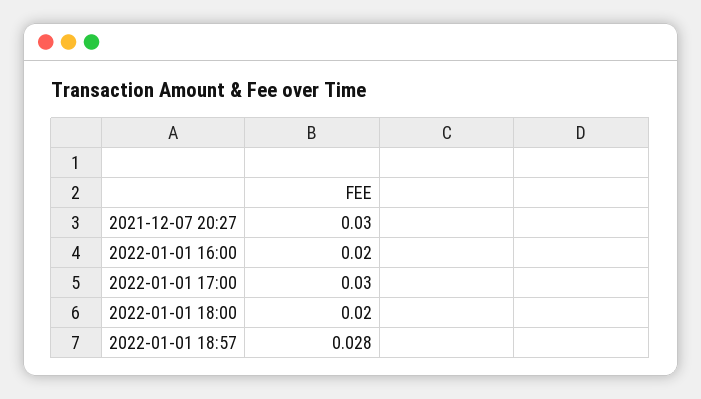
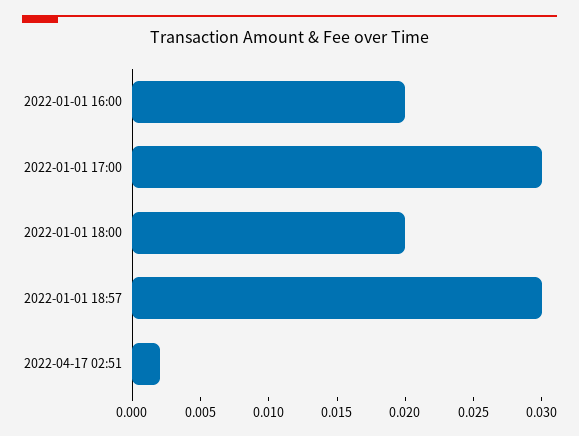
2021-12-07 20:27: 0.03 -> none
2022-01-01 18:57: 0.028 -> 0.03
2022-04-17 02:51: none -> 0.002

